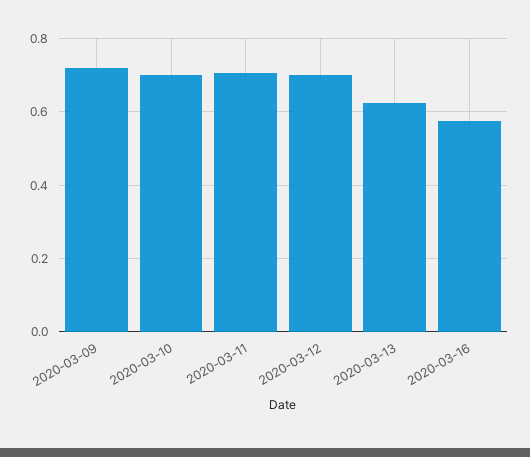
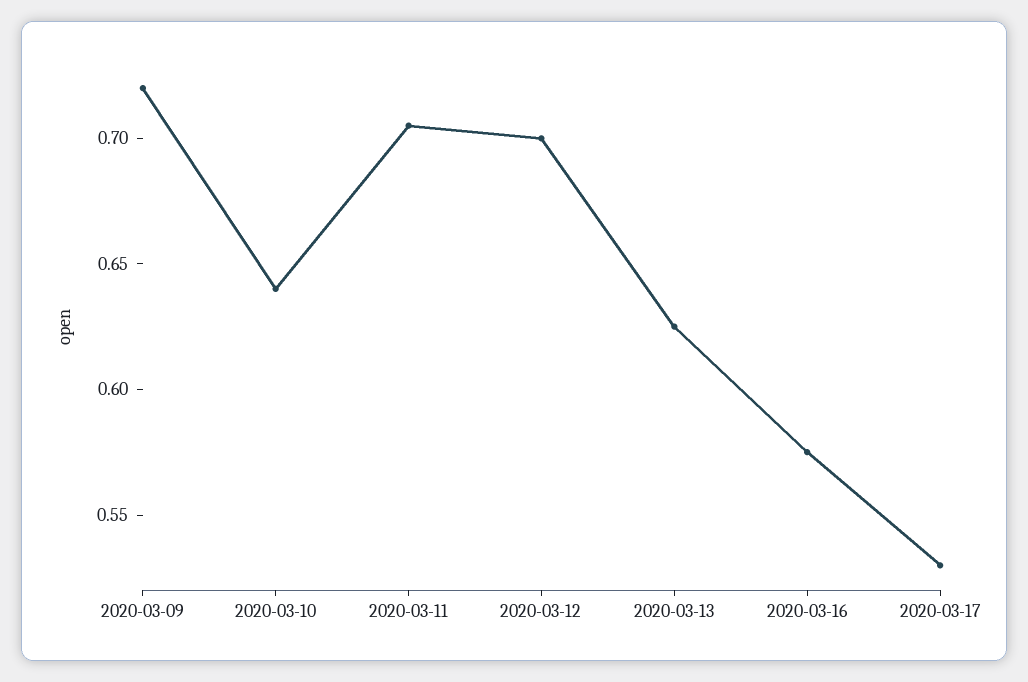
2020-03-10: 0.7 -> 0.64
2020-03-17: none -> 0.53

